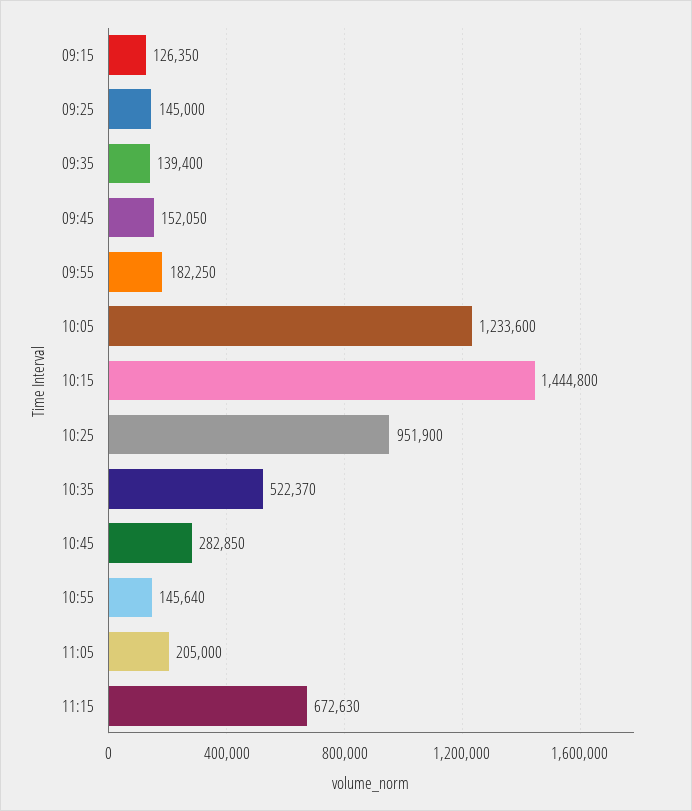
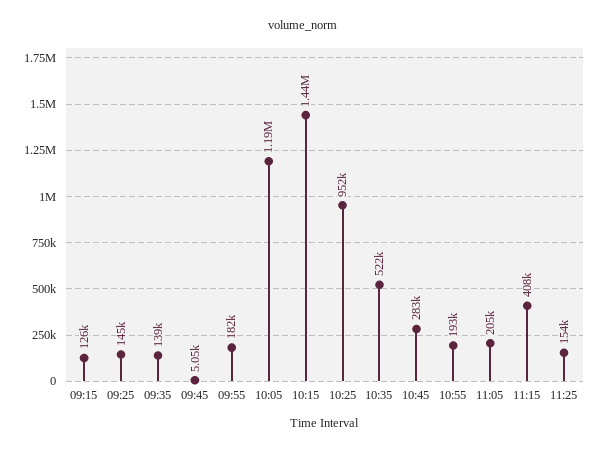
09:45: 152050 -> 5050
10:05: 1233600 -> 1190000
10:55: 145640 -> 193000
11:15: 672630 -> 408000
11:25: none -> 154000

